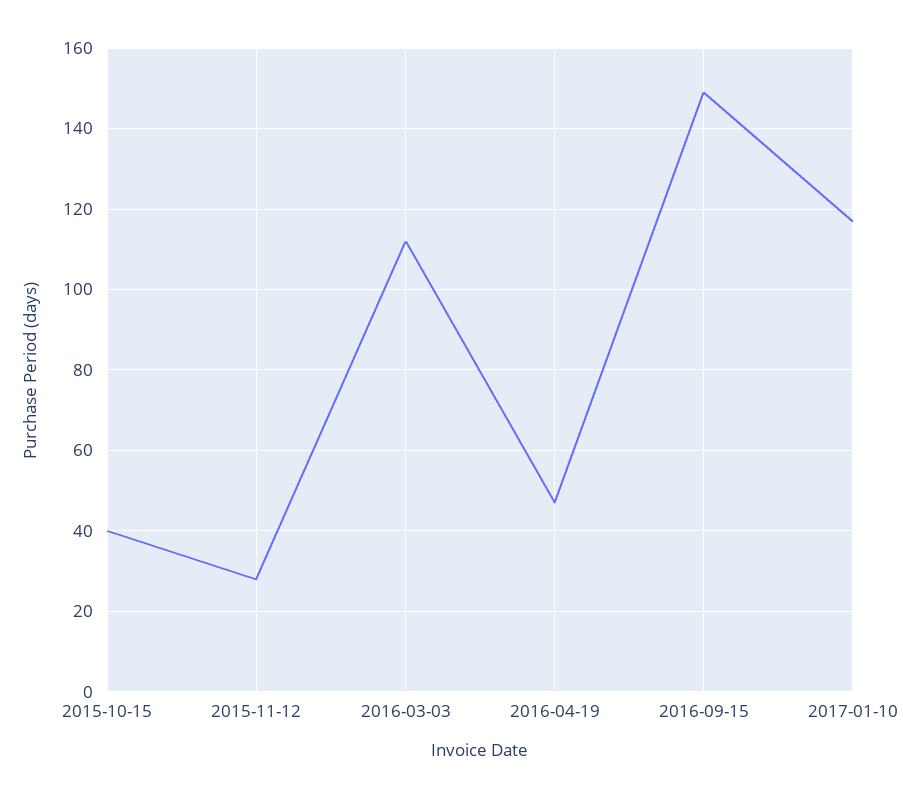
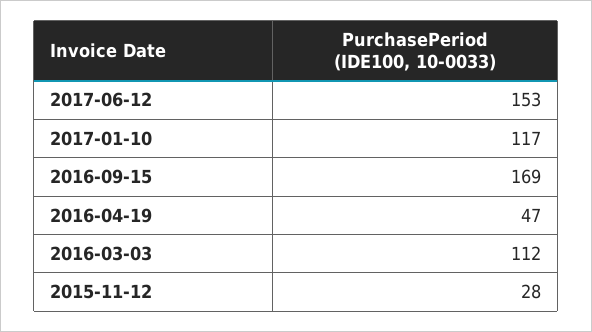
2015-10-15: 40 -> none
2016-09-15: 150 -> 169
2017-06-12: none -> 153

